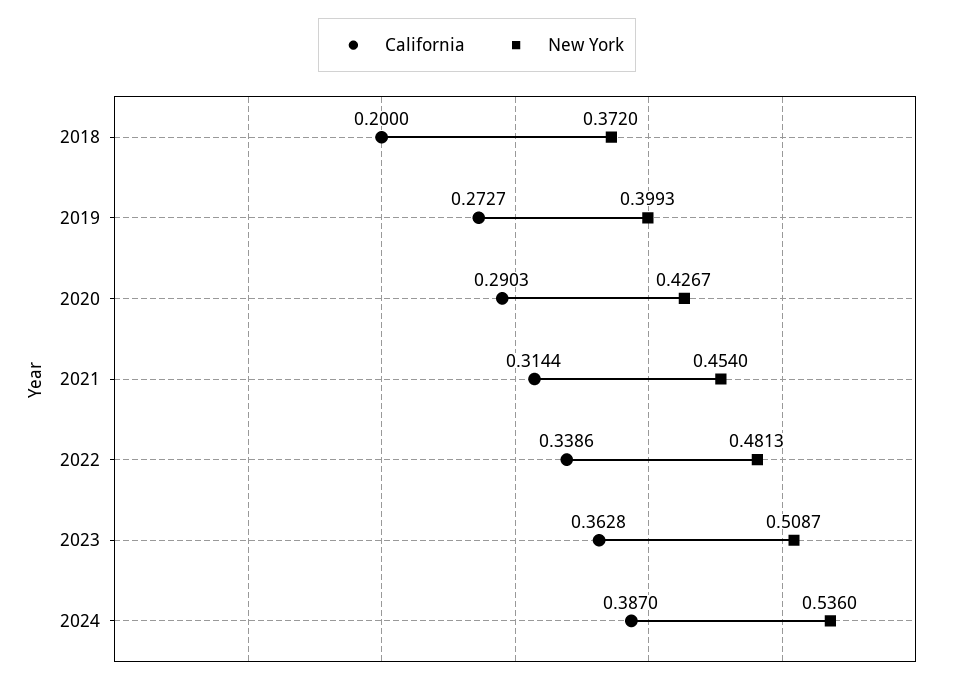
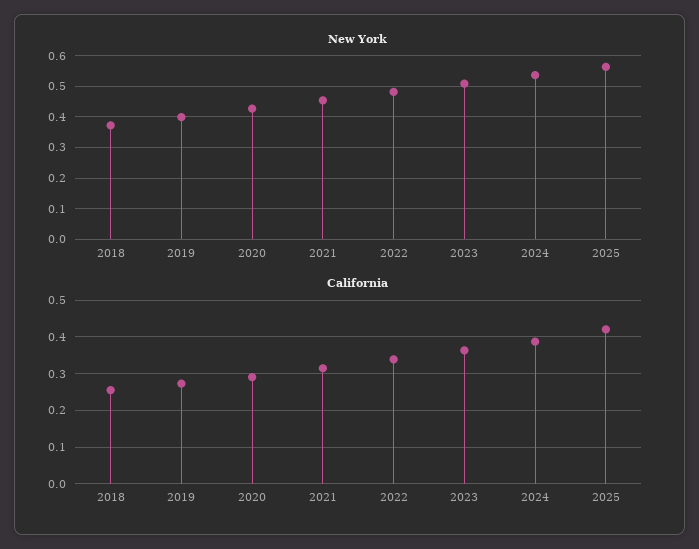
California, 2018: 0.2 -> 0.26
New York, 2025: none -> 0.56
California, 2025: none -> 0.42

